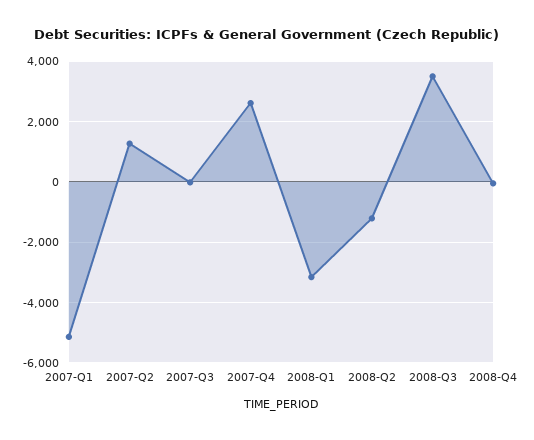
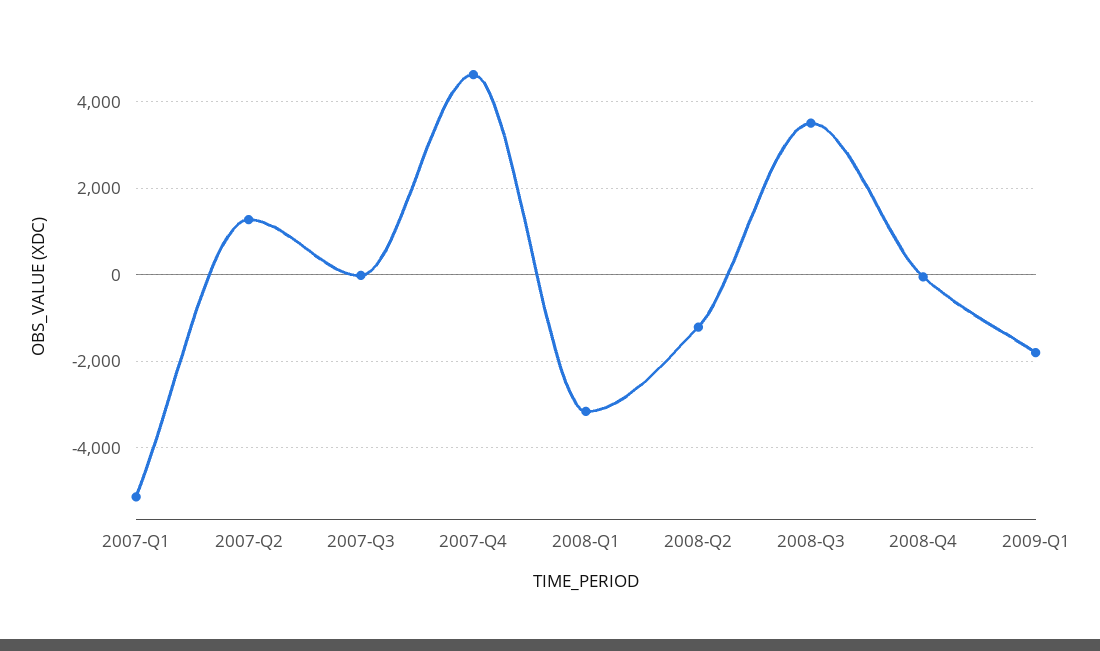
2007-Q4: 2600 -> 4600
2009-Q1: none -> -1800

